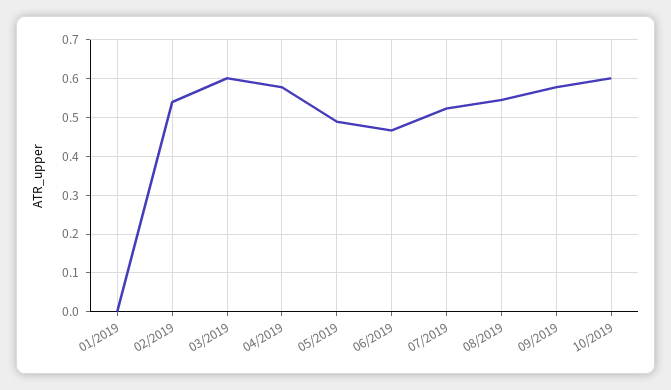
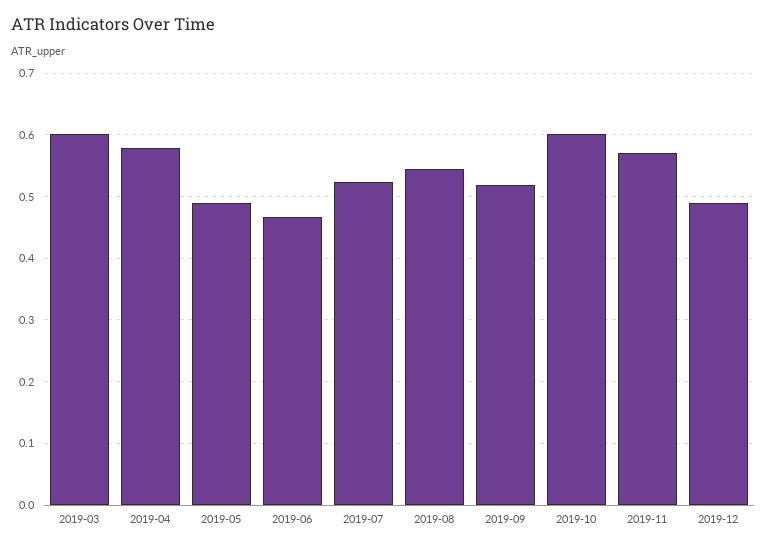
01/2019: 0 -> none
02/2019: 0.54 -> none
09/2019: 0.58 -> 0.52
2019-11: none -> 0.57
2019-12: none -> 0.49

